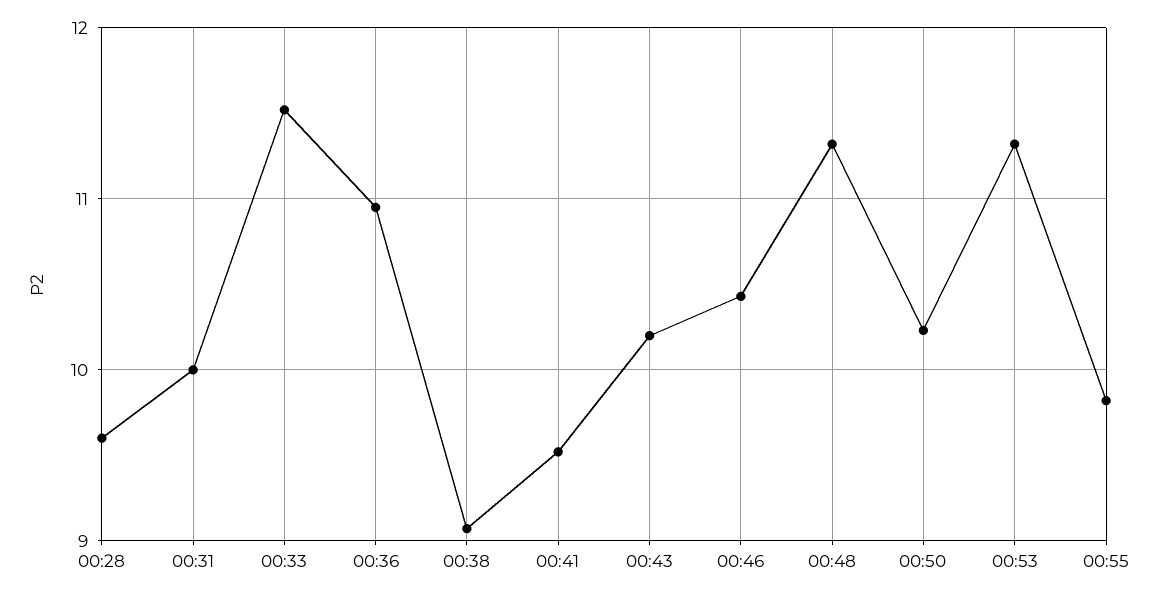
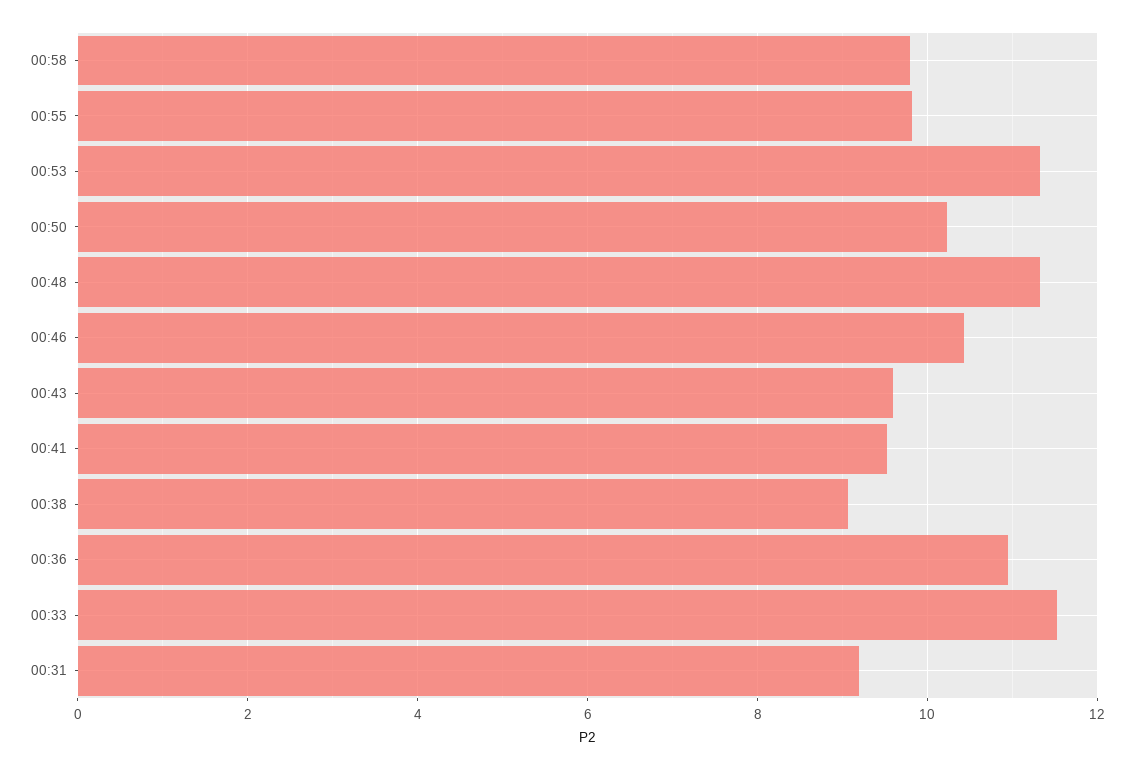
00:28: 9.6 -> none
00:31: 10 -> 9.2
00:43: 10.2 -> 9.6
00:58: none -> 9.8

